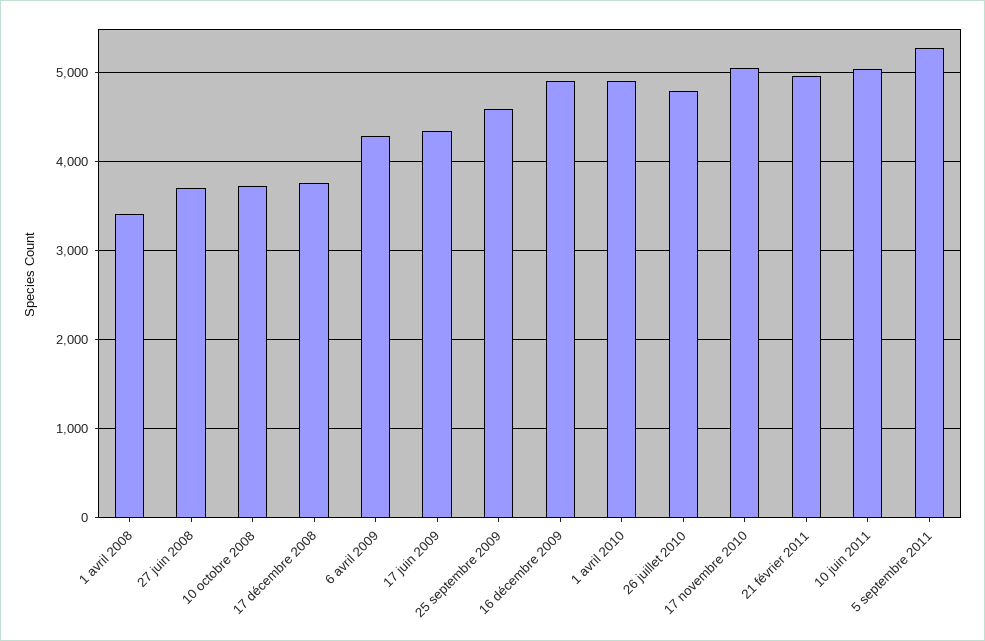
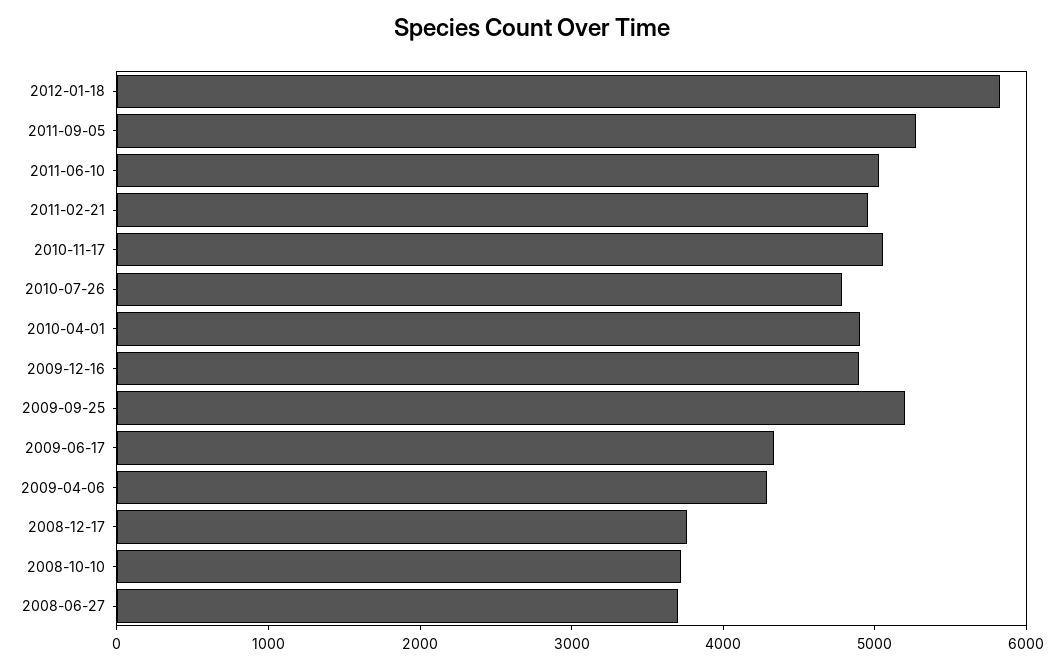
1 avril 2008: 3400 -> none
25 septembre 2009: 4600 -> 5200
2012-01-18: none -> 5800

